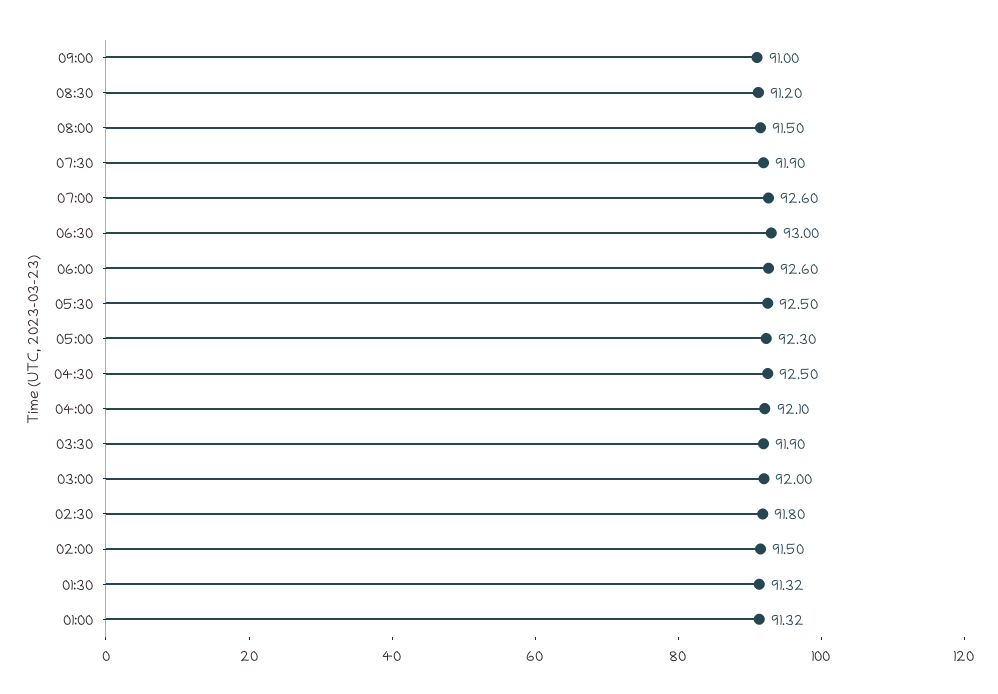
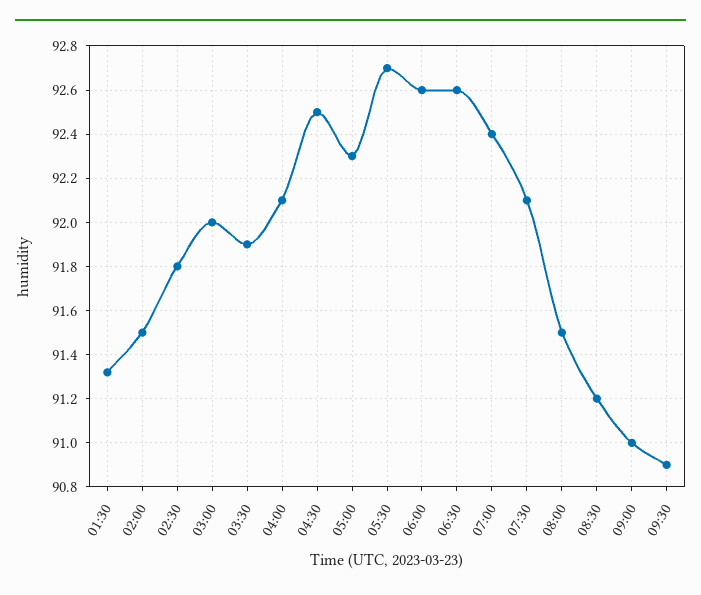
07:30: 91.9 -> 92.1
07:00: 92.6 -> 92.4
06:30: 93 -> 92.6
05:30: 92.5 -> 92.7
01:00: 91.32 -> none
09:30: none -> 90.9

